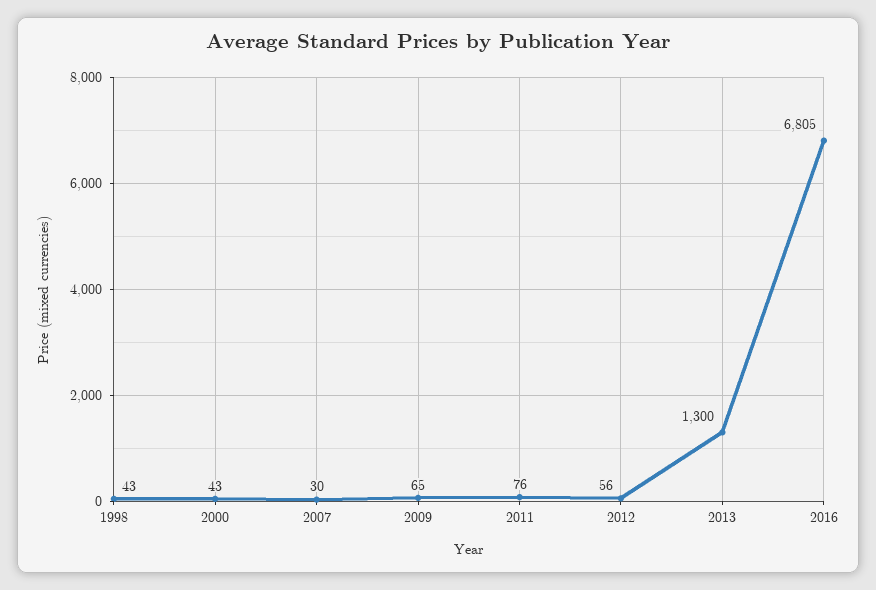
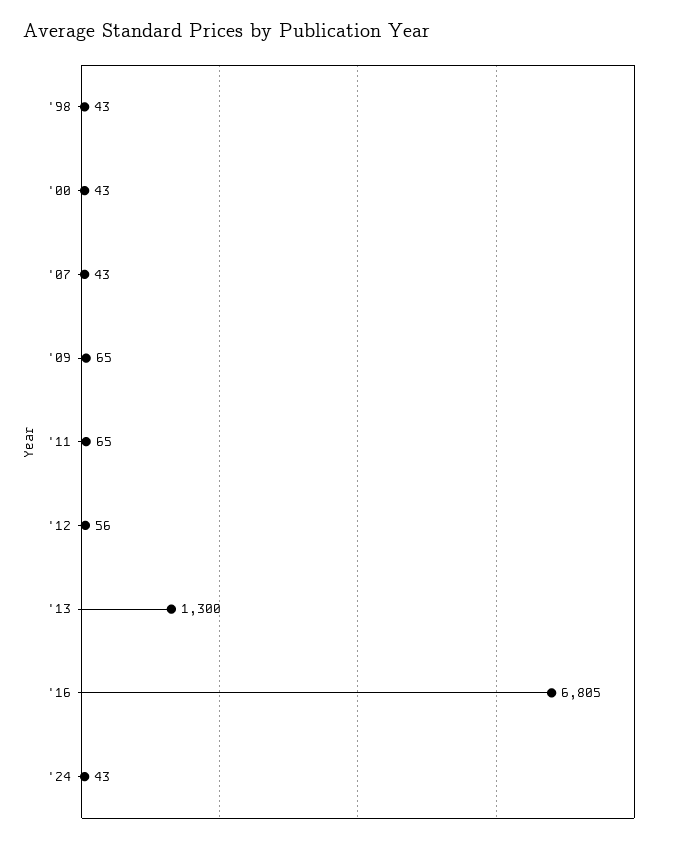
2007: 30 -> 43
2011: 76 -> 65
'24: none -> 43

